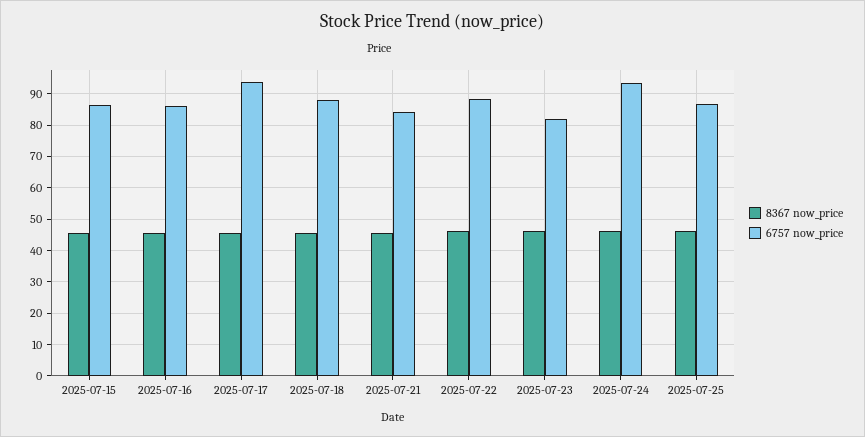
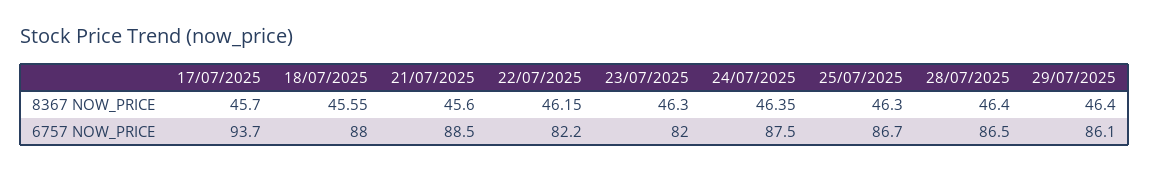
8367 now_price, 2025-07-15: 46 -> none
6757 now_price, 2025-07-15: 86 -> none
8367 now_price, 2025-07-16: 46 -> none
6757 now_price, 2025-07-16: 86 -> none
6757 now_price, 2025-07-21: 84 -> 88.5
6757 now_price, 2025-07-22: 88 -> 82.2
6757 now_price, 2025-07-24: 94 -> 87.5
8367 now_price, 28/07/2025: none -> 46.4
8367 now_price, 29/07/2025: none -> 46.4
6757 now_price, 28/07/2025: none -> 86.5
6757 now_price, 29/07/2025: none -> 86.1

